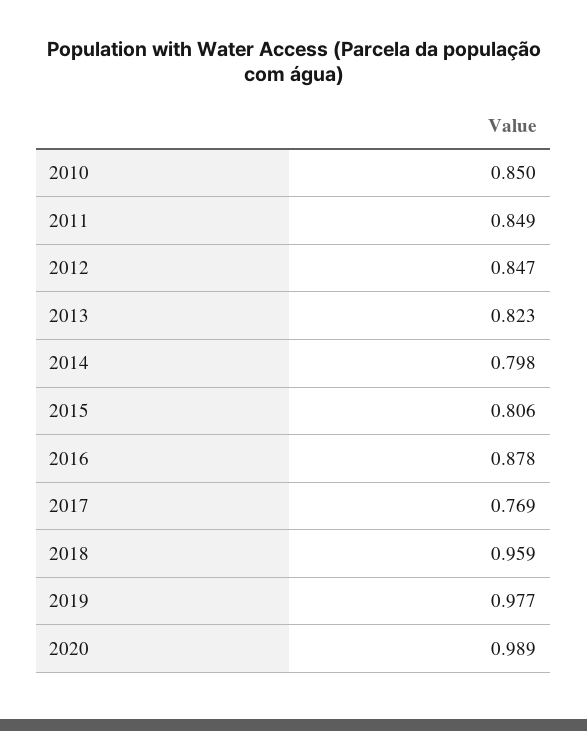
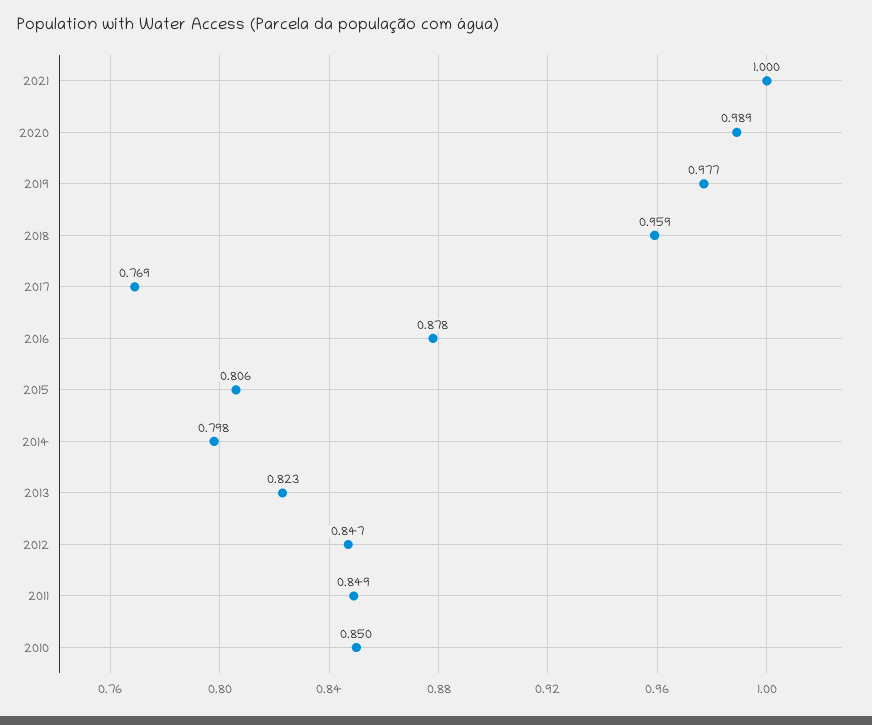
2021: none -> 1

